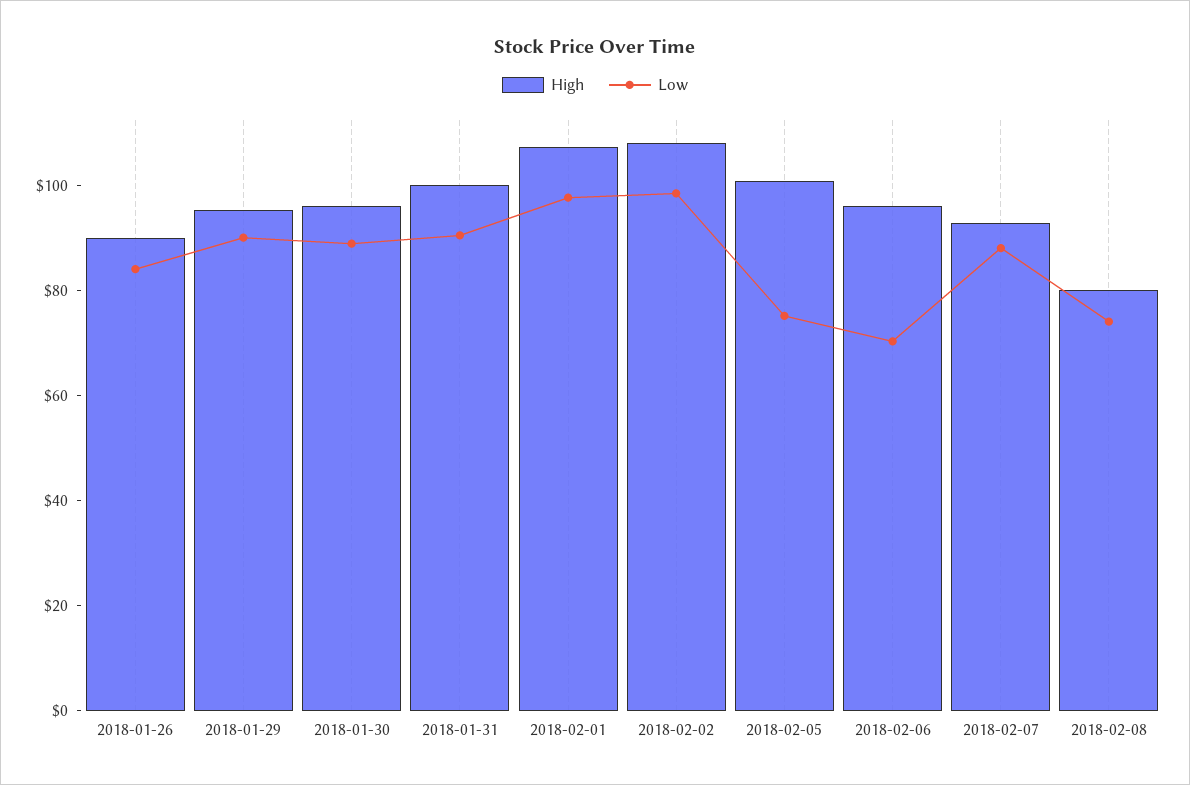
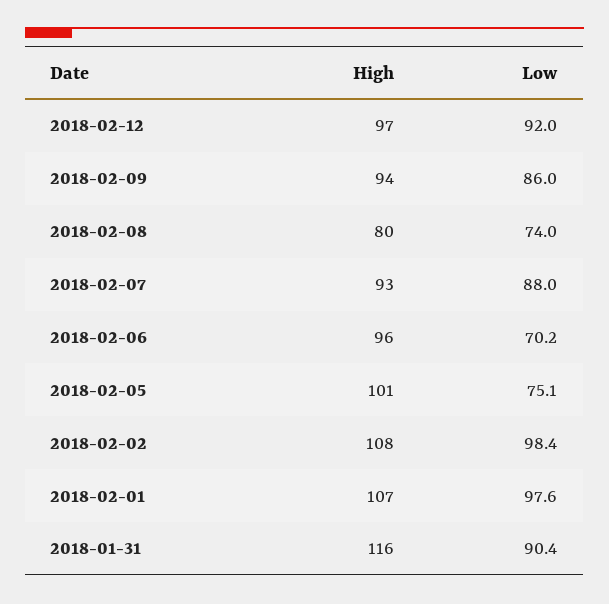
High, 2018-01-26: 90 -> none
Low, 2018-01-26: 85 -> none
High, 2018-01-29: 95 -> none
Low, 2018-01-29: 90 -> none
High, 2018-01-30: 95 -> none
Low, 2018-01-30: 90 -> none
High, 2018-01-31: 100 -> 116
High, 2018-02-12: none -> 97
Low, 2018-02-12: none -> 92
High, 2018-02-09: none -> 94
Low, 2018-02-09: none -> 86

